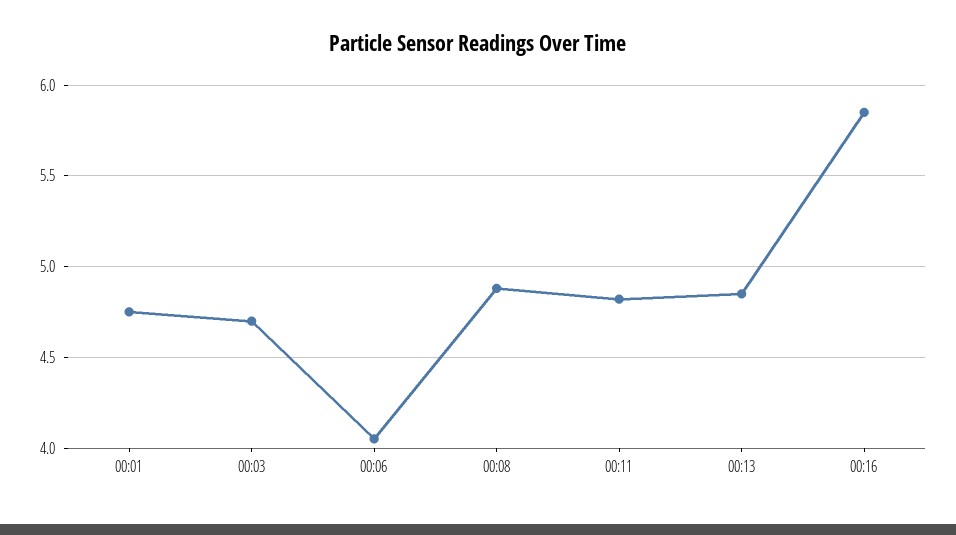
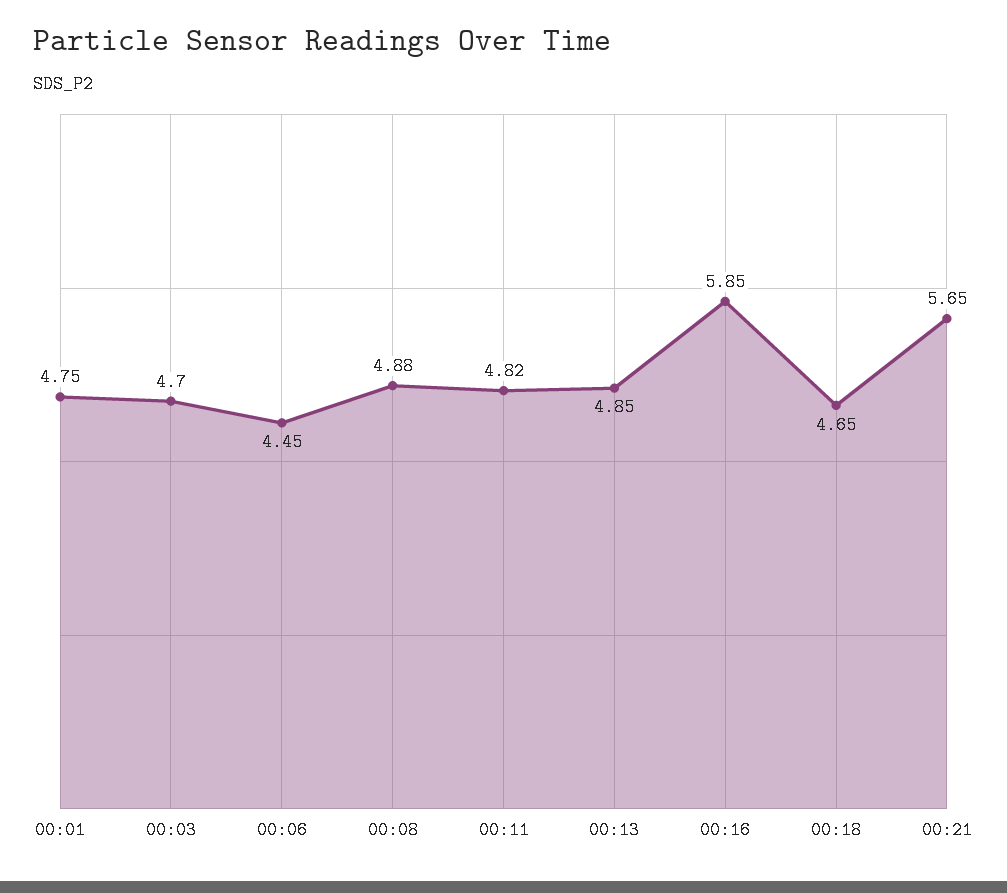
00:06: 4.05 -> 4.45
00:18: none -> 4.65
00:21: none -> 5.65

